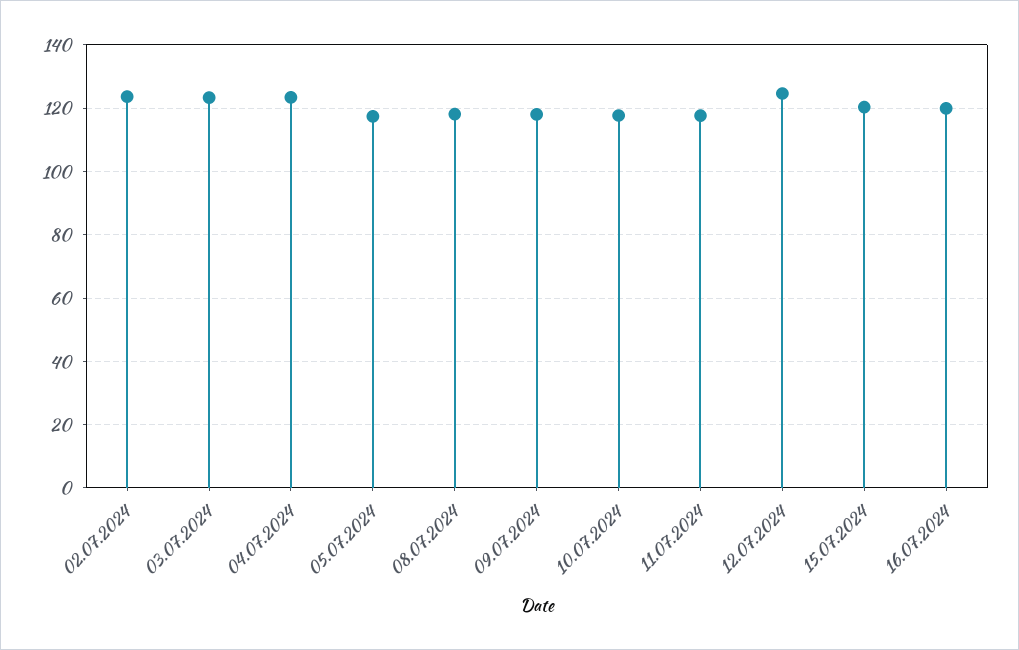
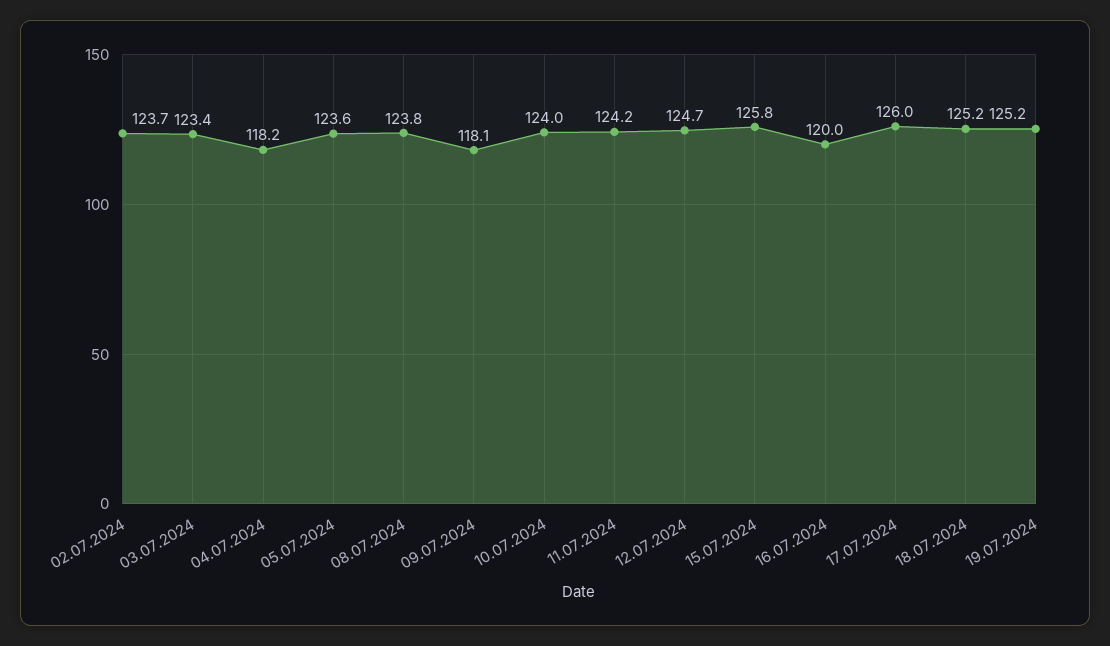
04.07.2024: 124 -> 118.2
05.07.2024: 118 -> 123.6
08.07.2024: 118 -> 123.8
10.07.2024: 118 -> 124
11.07.2024: 118 -> 124.2
15.07.2024: 120 -> 125.8
17.07.2024: none -> 126
18.07.2024: none -> 125.2
19.07.2024: none -> 125.2

